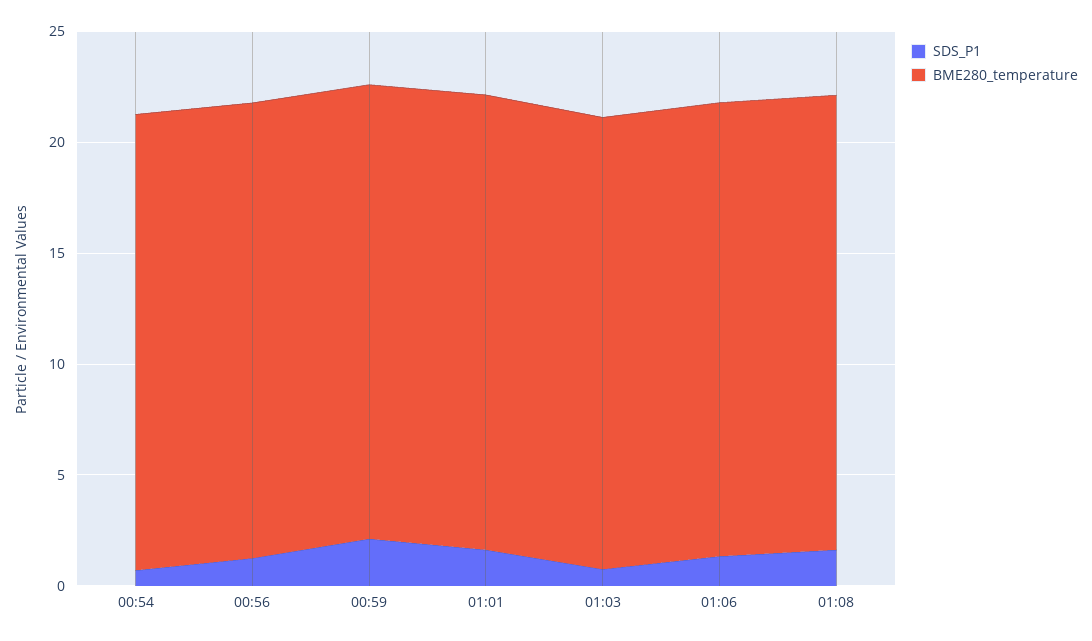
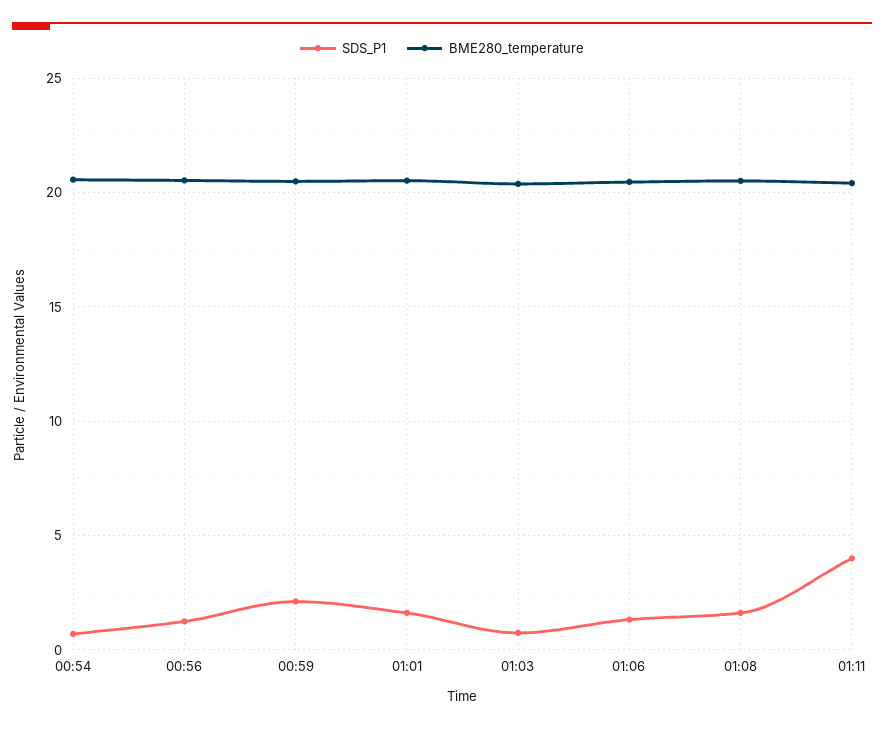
SDS_P1, 01:11: none -> 4
BME280_temperature, 01:11: none -> 20.5

